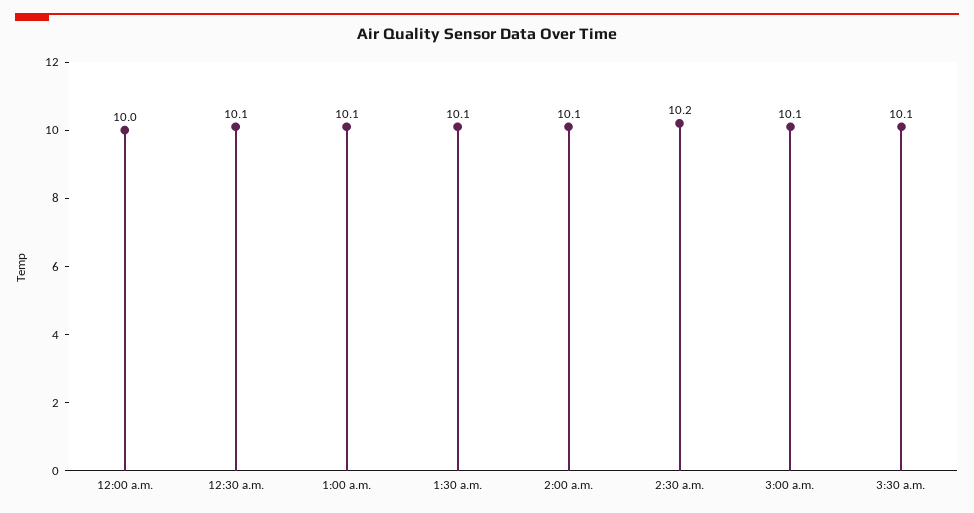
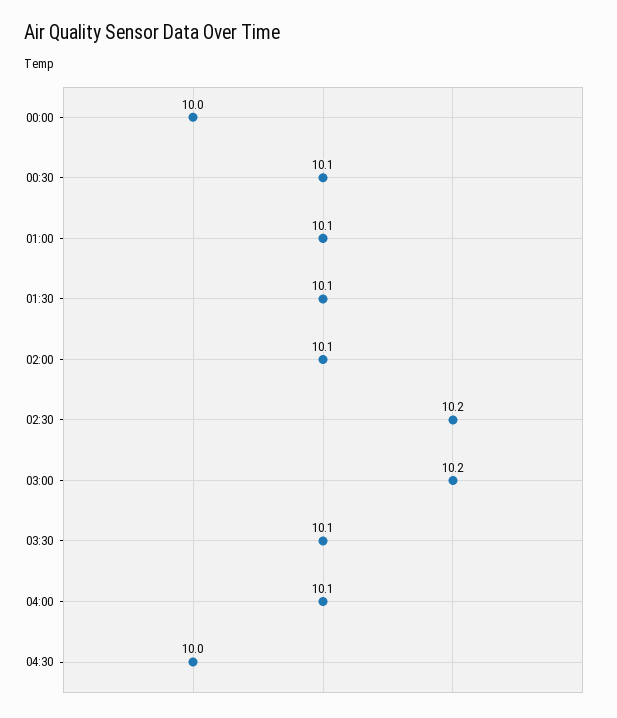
3:00 a.m.: 10.1 -> 10.2
04:00: none -> 10.1
04:30: none -> 10

